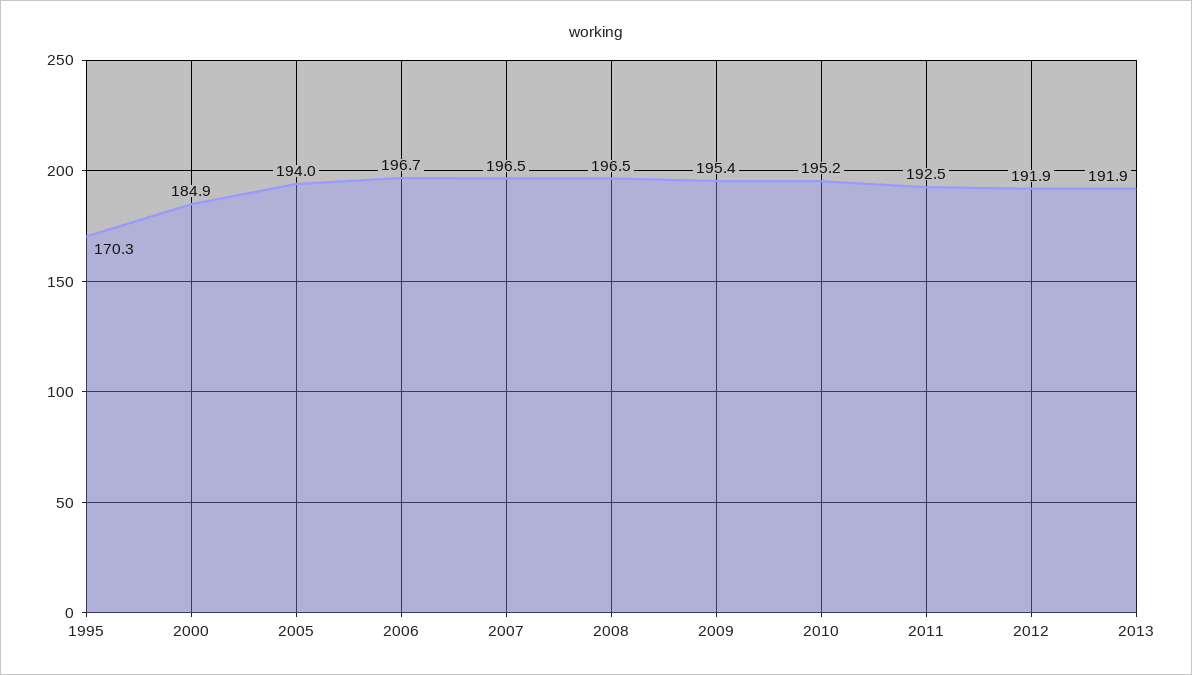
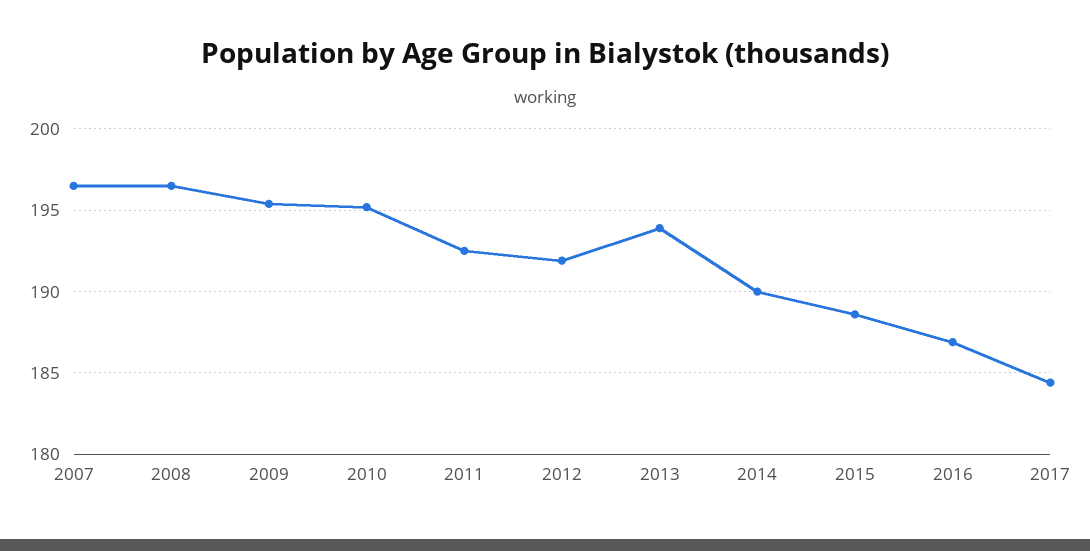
1995: 170.3 -> none
2000: 184.9 -> none
2005: 194 -> none
2006: 196.7 -> none
2013: 191.9 -> 194
2014: none -> 190
2015: none -> 188.5
2016: none -> 187
2017: none -> 184.5

